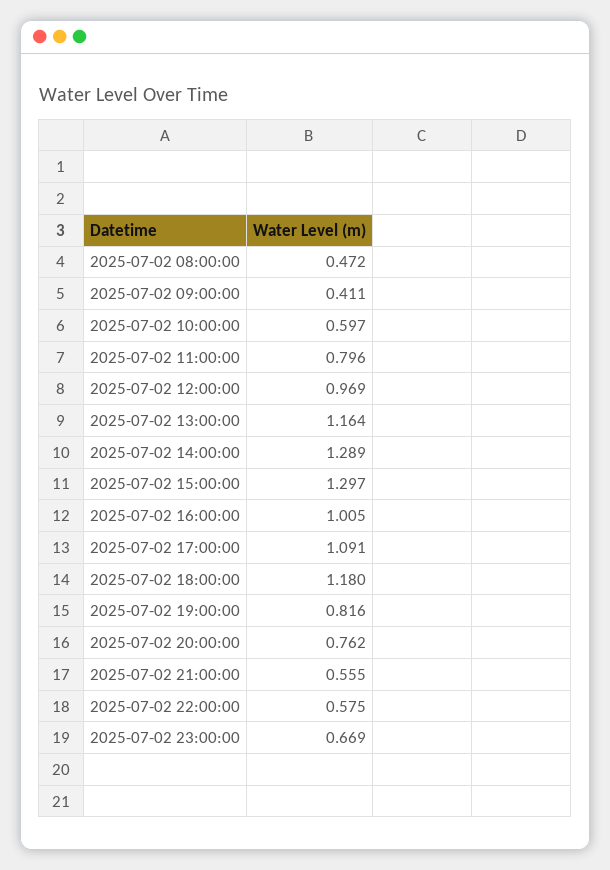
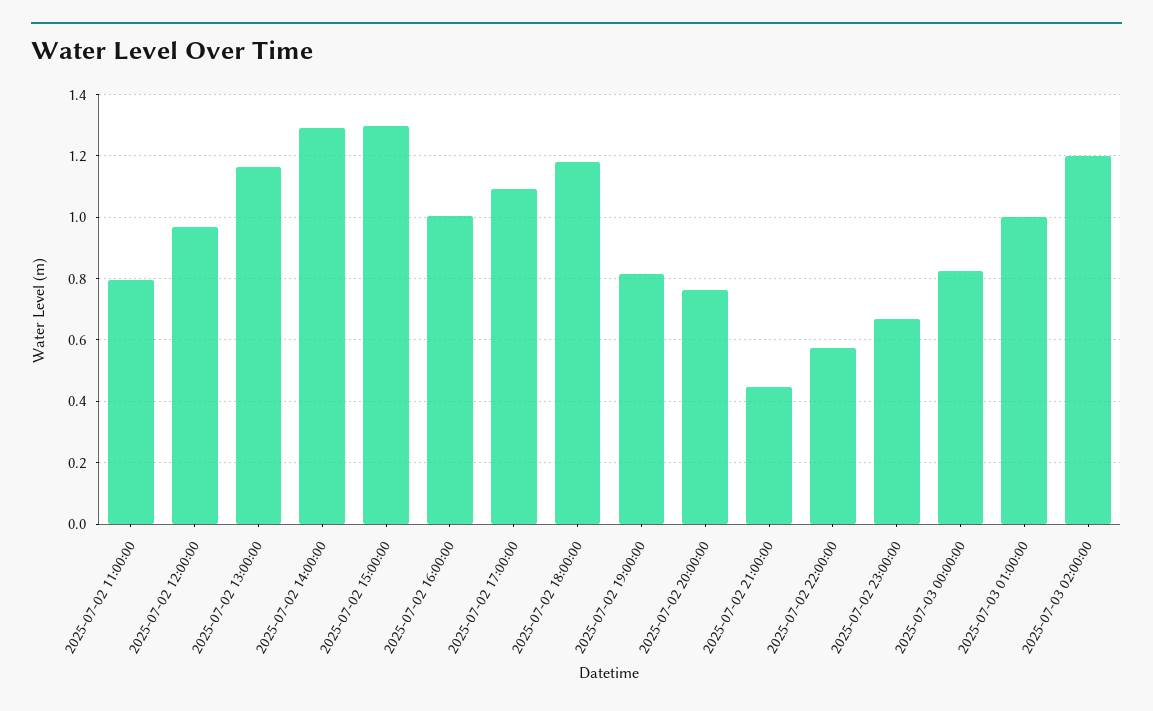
2025-07-02 08:00:00: 0.472 -> none
2025-07-02 09:00:00: 0.411 -> none
2025-07-02 10:00:00: 0.597 -> none
2025-07-02 21:00:00: 0.555 -> 0.44
2025-07-03 00:00:00: none -> 0.82
2025-07-03 01:00:00: none -> 1
2025-07-03 02:00:00: none -> 1.2

